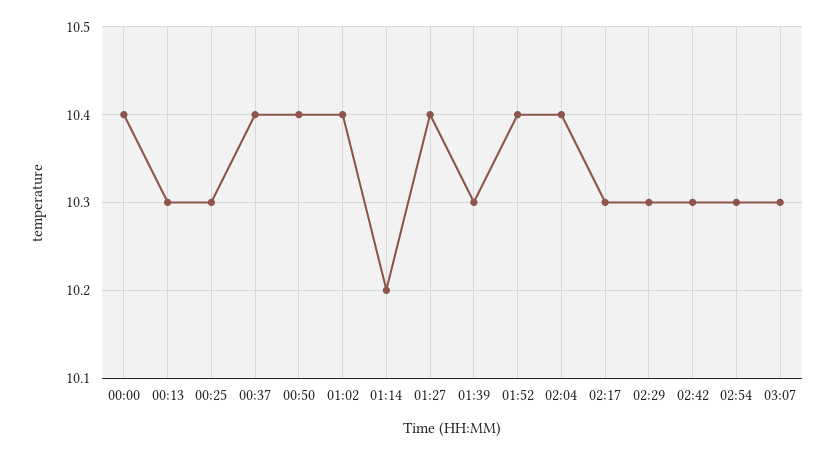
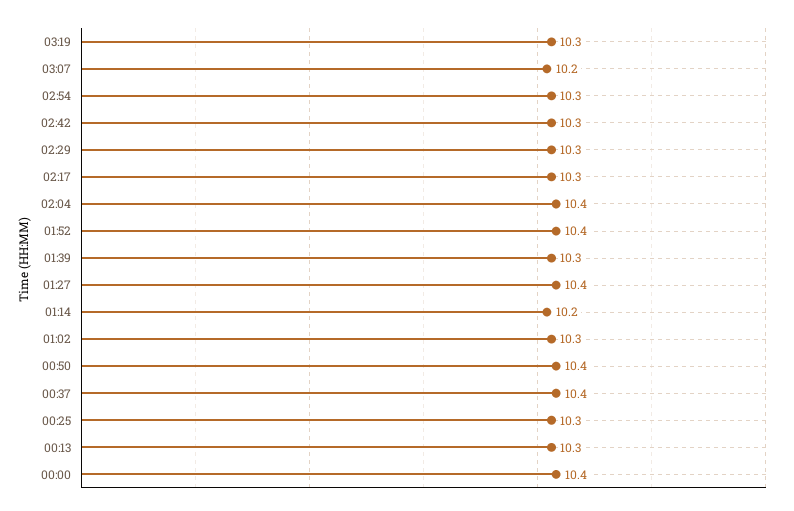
01:02: 10.4 -> 10.3
03:07: 10.3 -> 10.2
03:19: none -> 10.3

